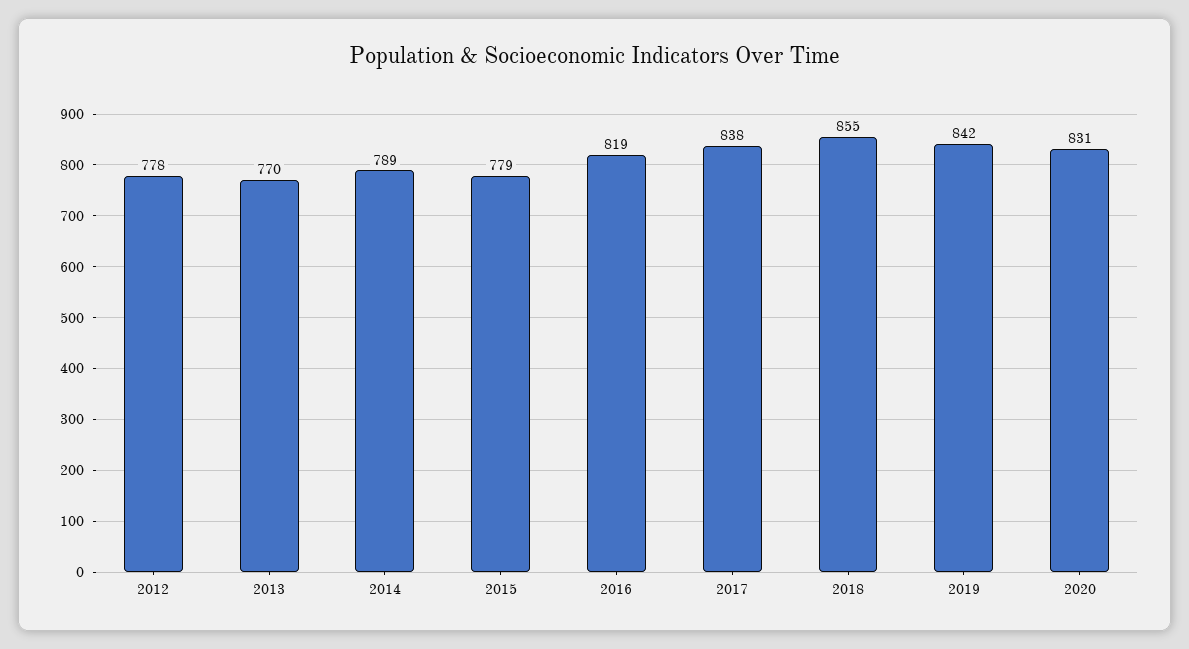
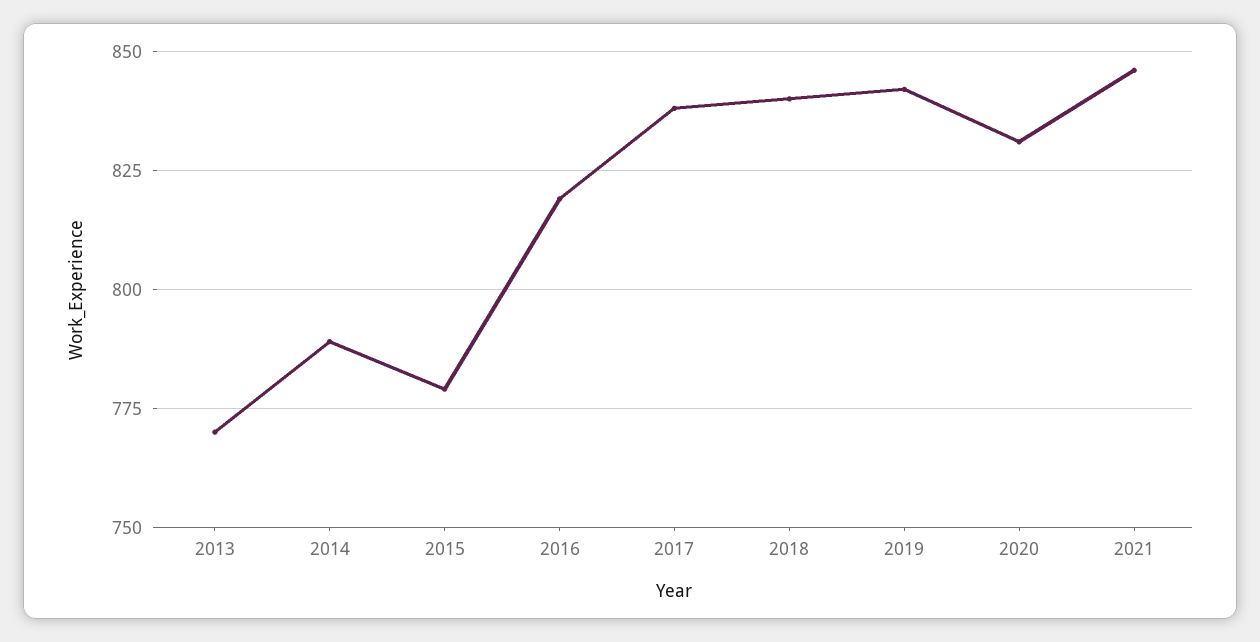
2012: 778 -> none
2018: 855 -> 840
2021: none -> 845

